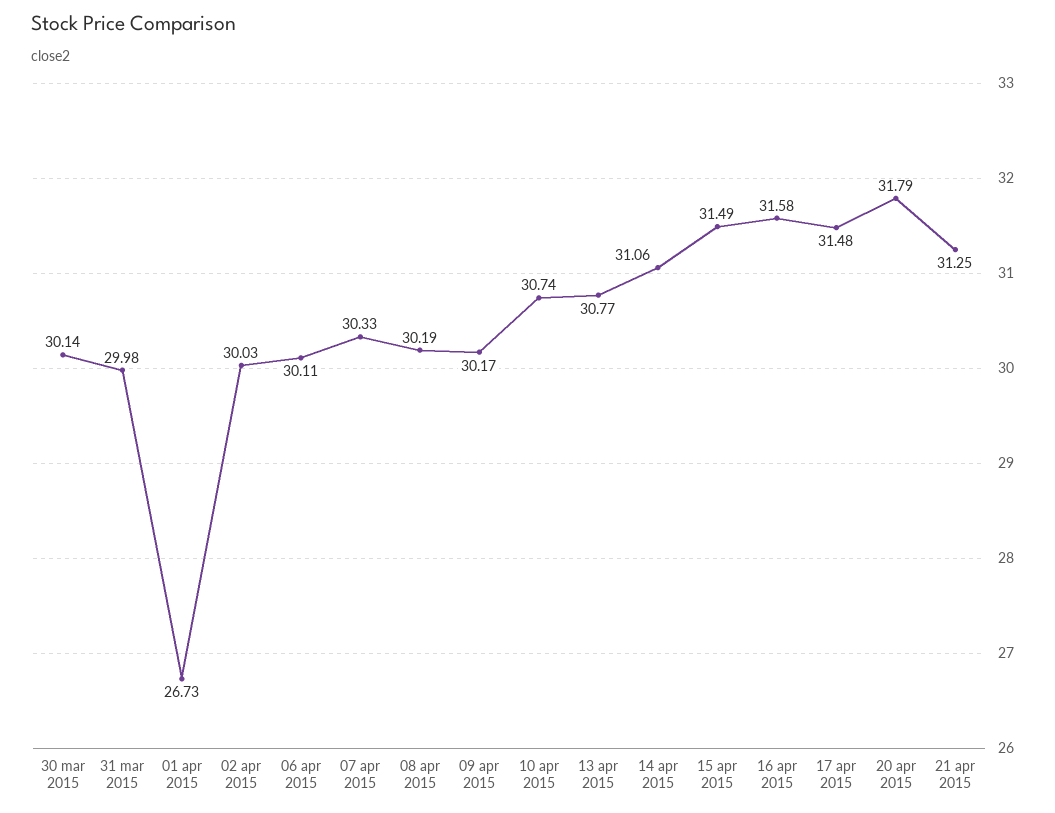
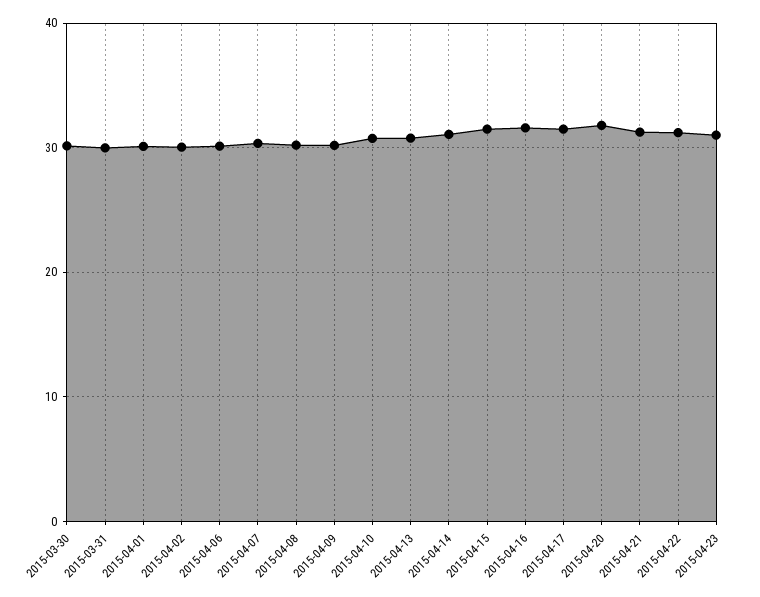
01 apr 2015: 26.73 -> 30
2015-04-22: none -> 31
2015-04-23: none -> 31

